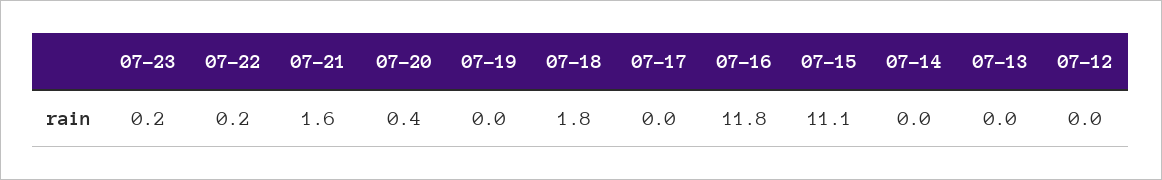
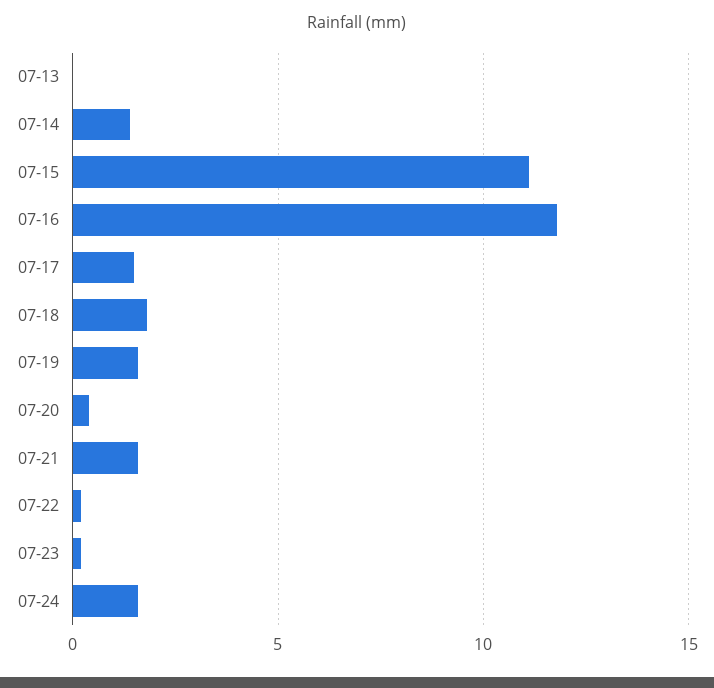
07-19: 0 -> 1.5
07-17: 0 -> 1.5
07-14: 0 -> 1.5
07-12: 0 -> none
07-24: none -> 1.5

